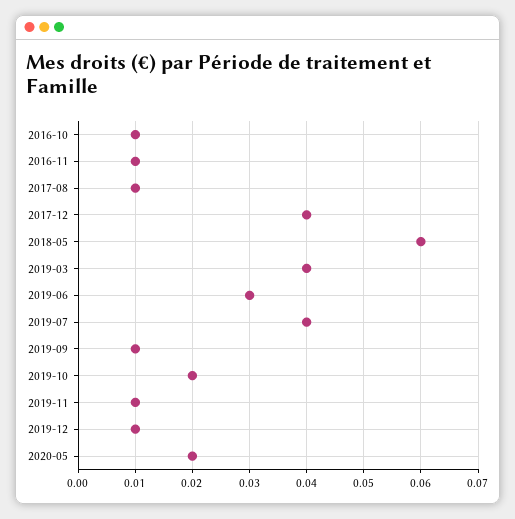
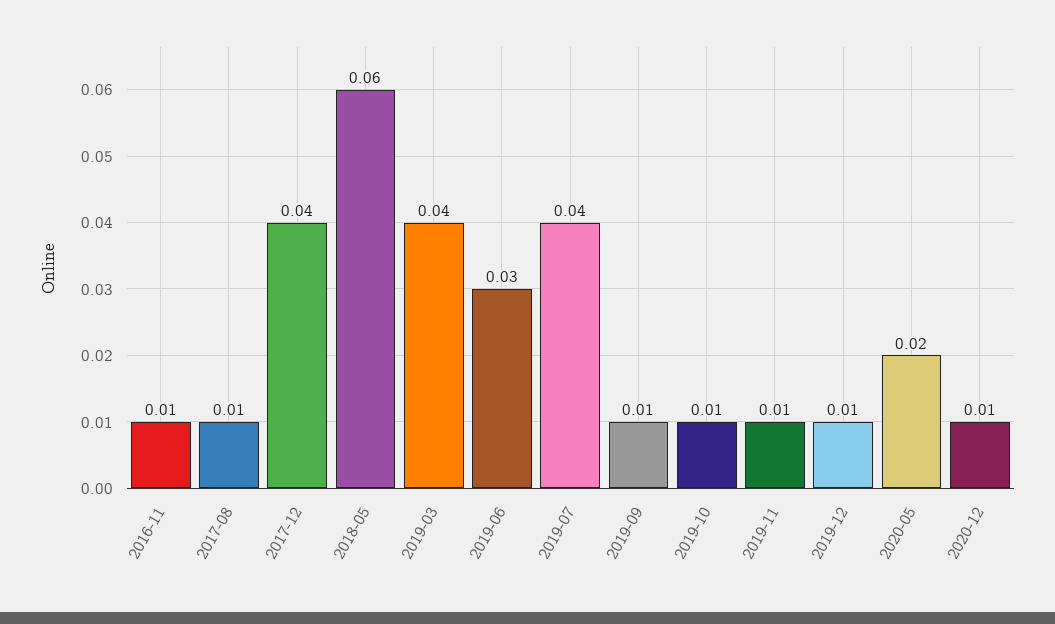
2016-10: 0.01 -> none
2019-10: 0.02 -> 0.01
2020-12: none -> 0.01

